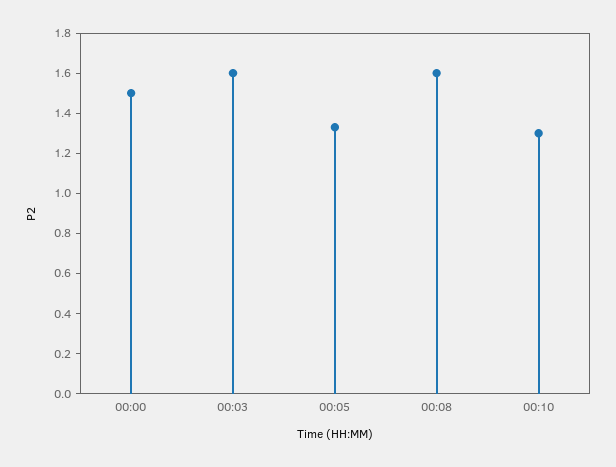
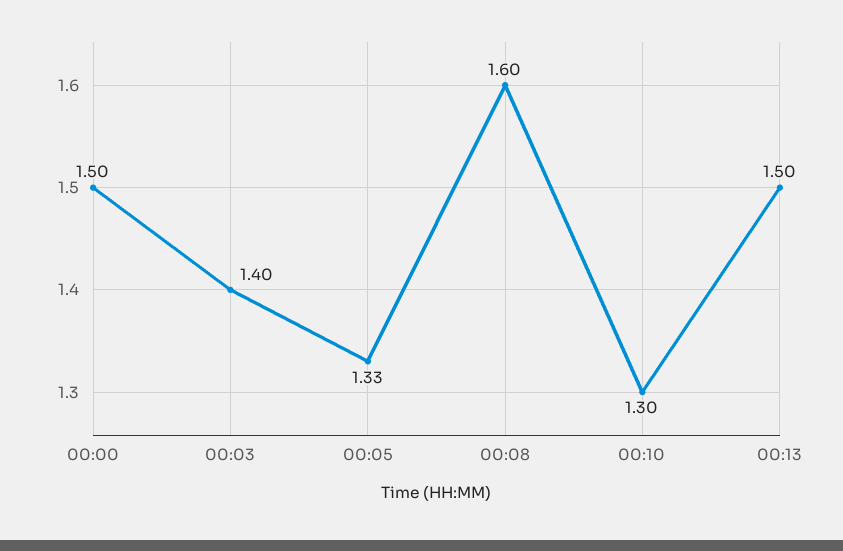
00:03: 1.6 -> 1.4
00:13: none -> 1.5

